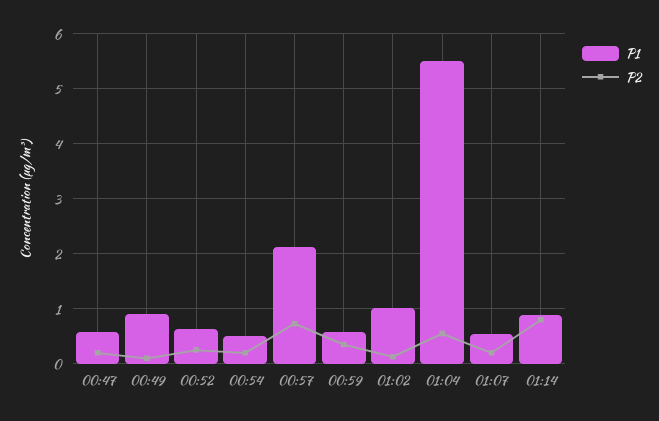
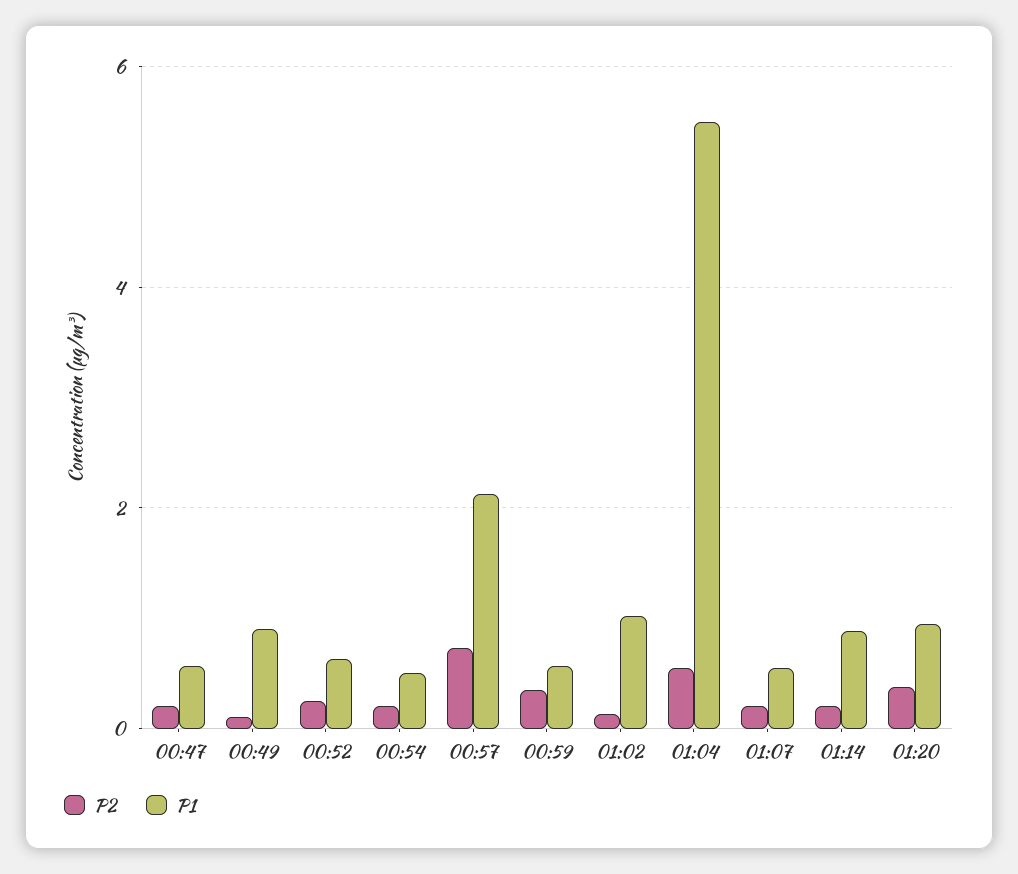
P2, 01:14: 0.8 -> 0.2
P2, 01:20: none -> 0.4
P1, 01:20: none -> 1

